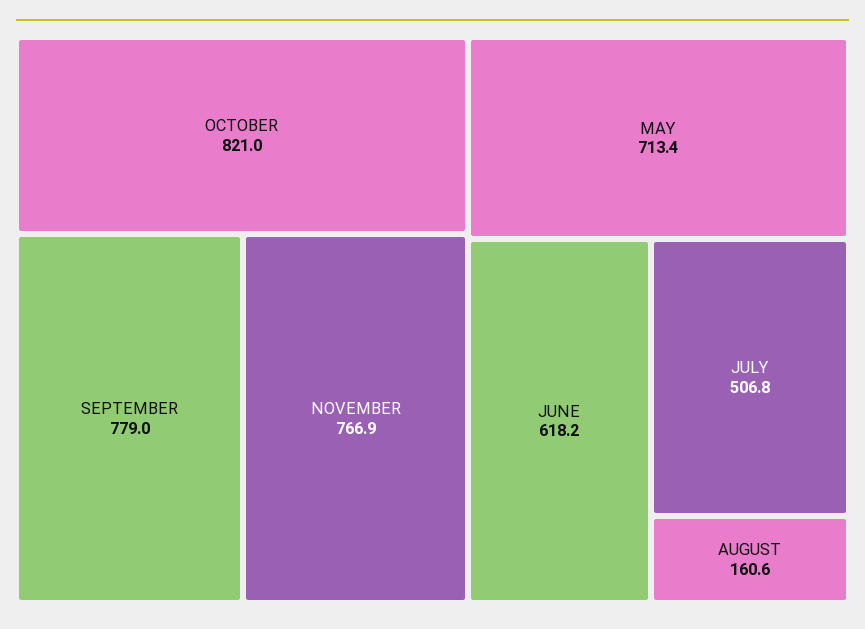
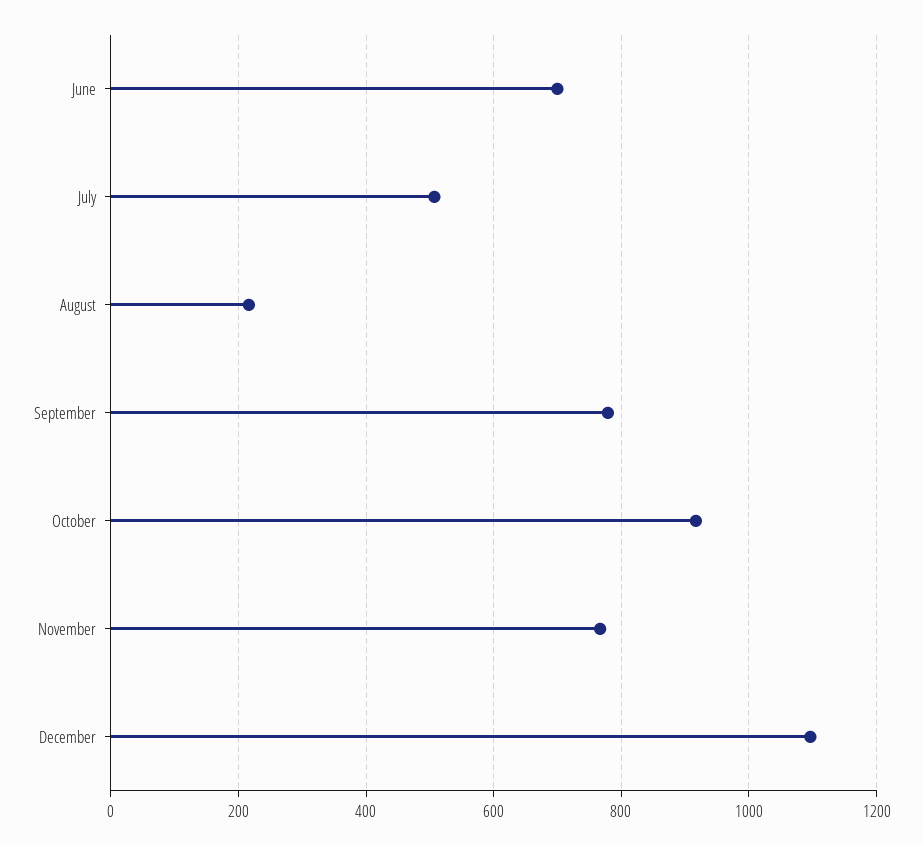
OCTOBER: 821 -> 920
MAY: 713.4 -> none
JUNE: 618.2 -> 700
AUGUST: 160.6 -> 220
December: none -> 1100

